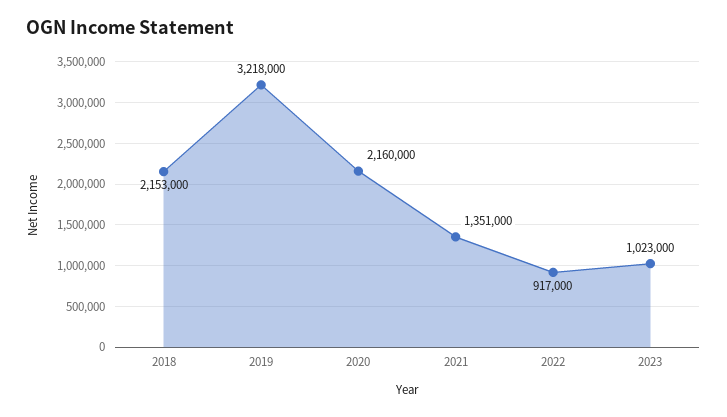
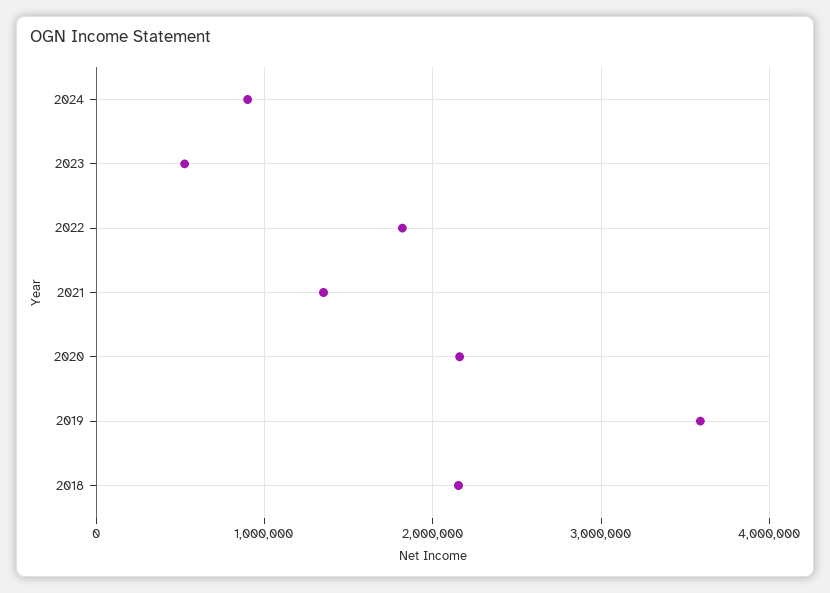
2019: 3218000 -> 3600000
2022: 917000 -> 1800000
2023: 1023000 -> 500000
2024: none -> 900000

